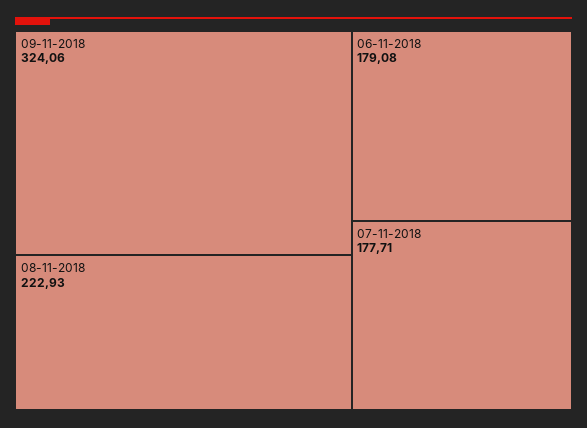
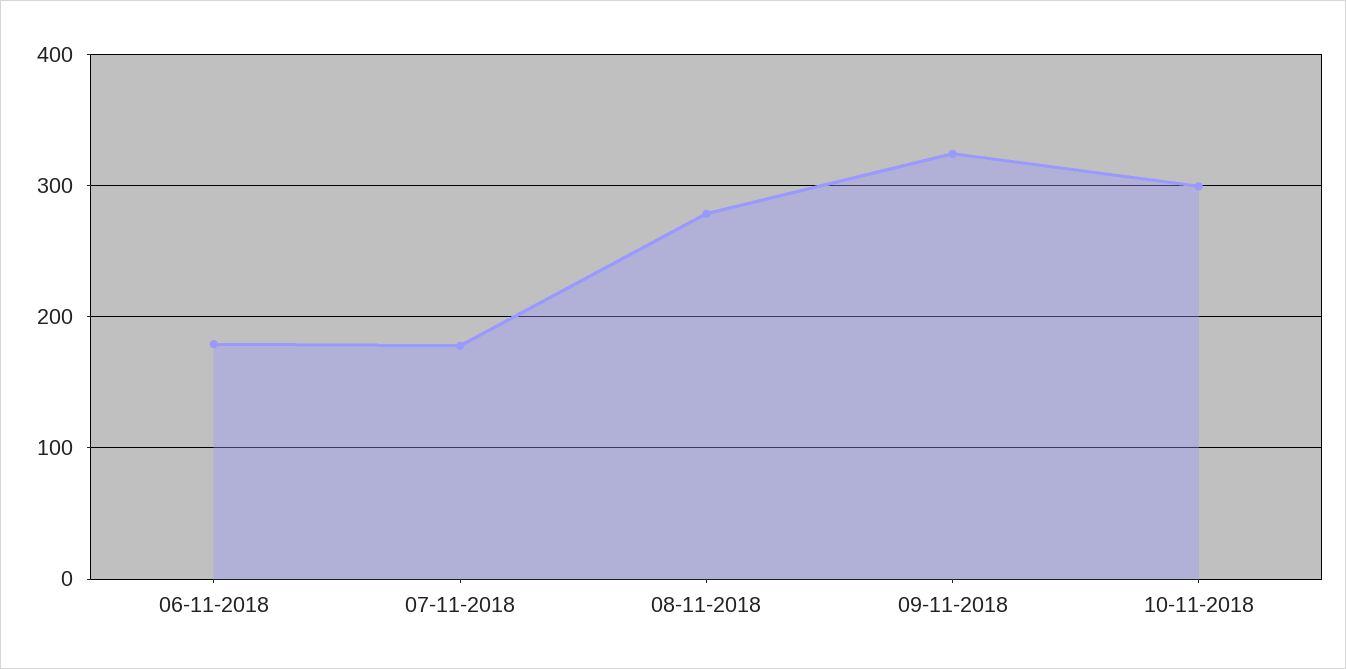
08-11-2018: 222.93 -> 280
10-11-2018: none -> 300

